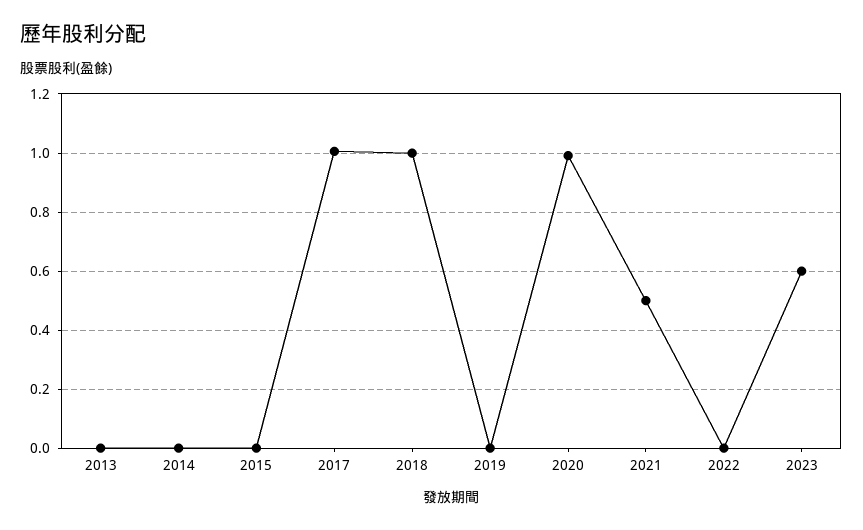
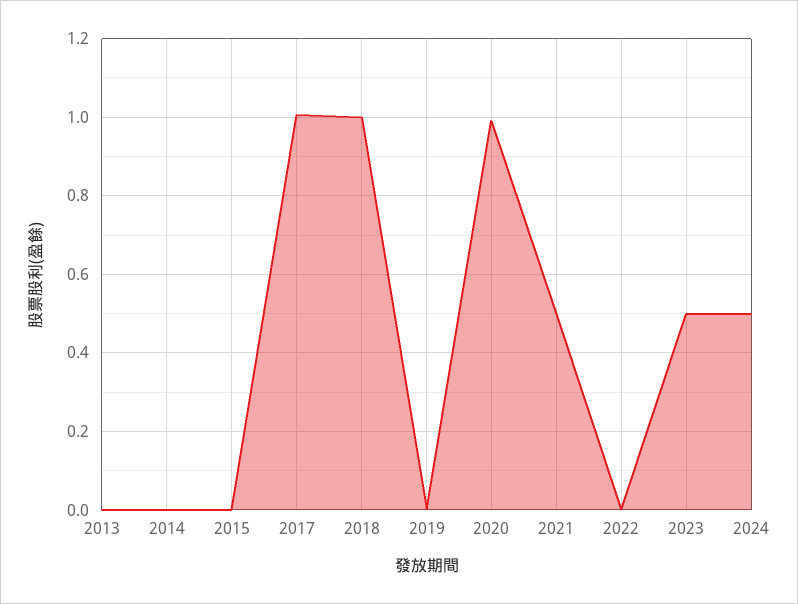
2023: 0.6 -> 0.5
2024: none -> 0.5

